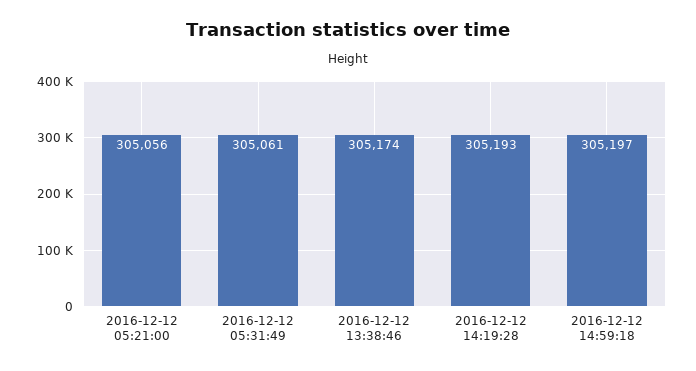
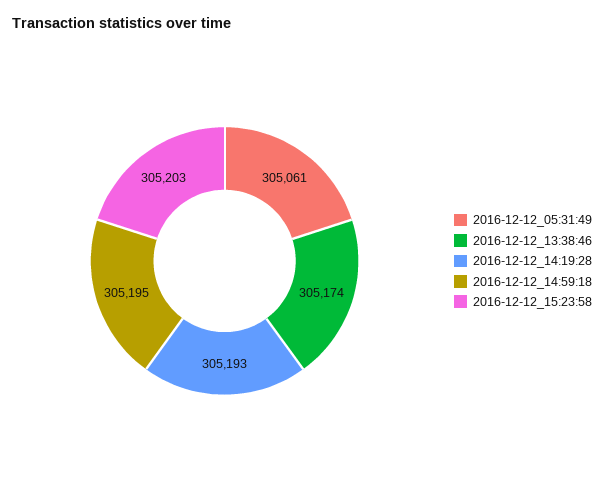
2016-12-12 05:21:00: 305056 -> none
2016-12-12 14:59:18: 305197 -> 305195
2016-12-12_15:23:58: none -> 305203

